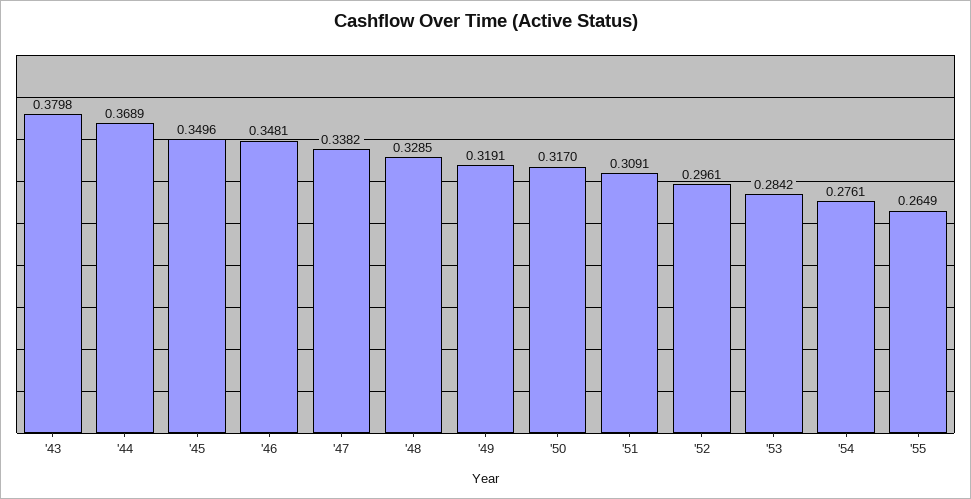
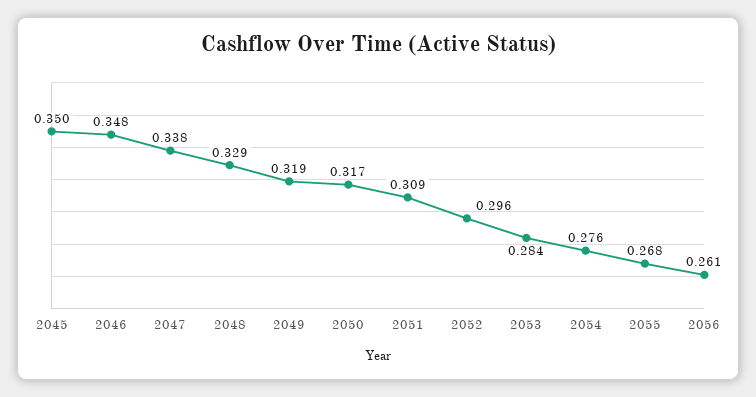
'43: 0.3798 -> none
'44: 0.3689 -> none
'55: 0.2649 -> 0.268
2056: none -> 0.261

